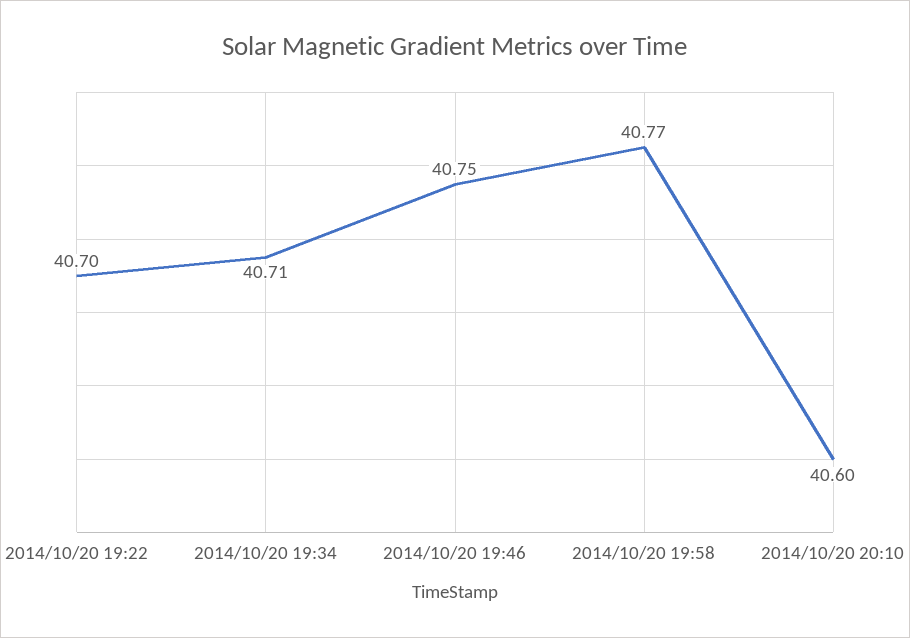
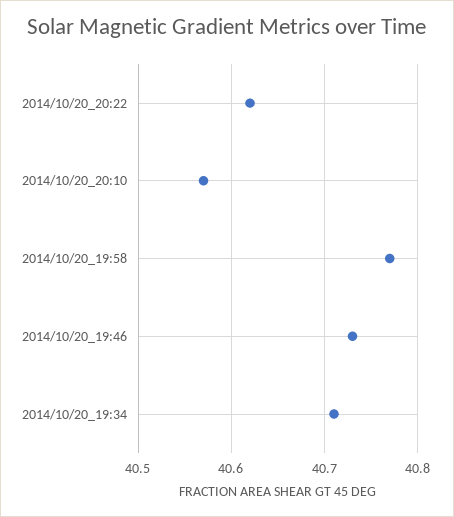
2014/10/20 19:22: 40.7 -> none
2014/10/20 19:46: 40.75 -> 40.73
2014/10/20 20:10: 40.6 -> 40.57
2014/10/20_20:22: none -> 40.62

